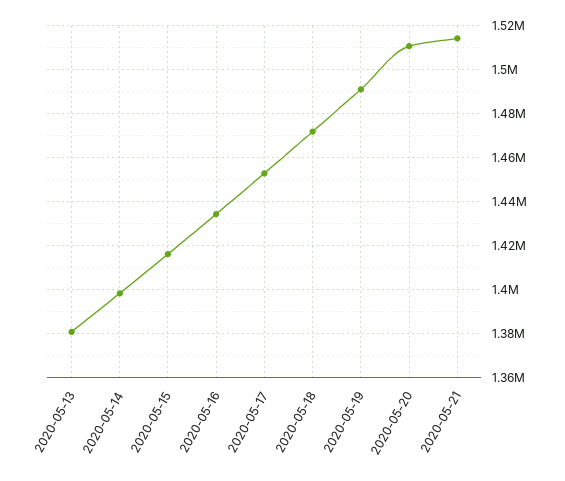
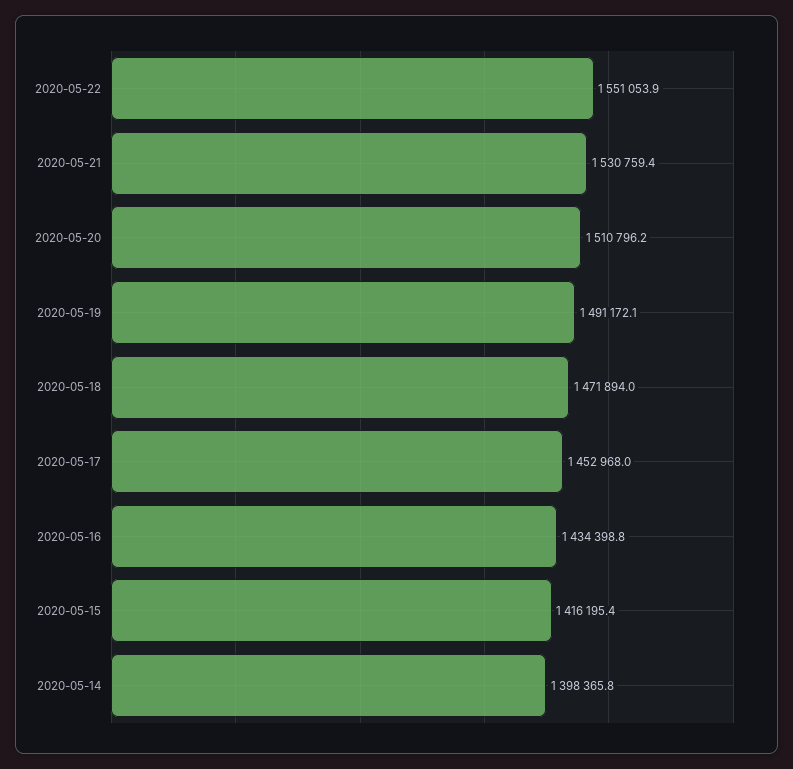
2020-05-13: 1380000 -> none
2020-05-21: 1515000 -> 1530759.4
2020-05-22: none -> 1551053.9

